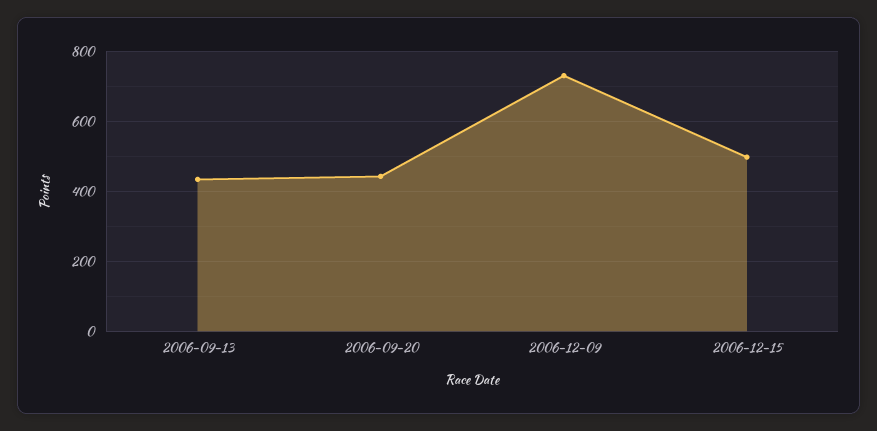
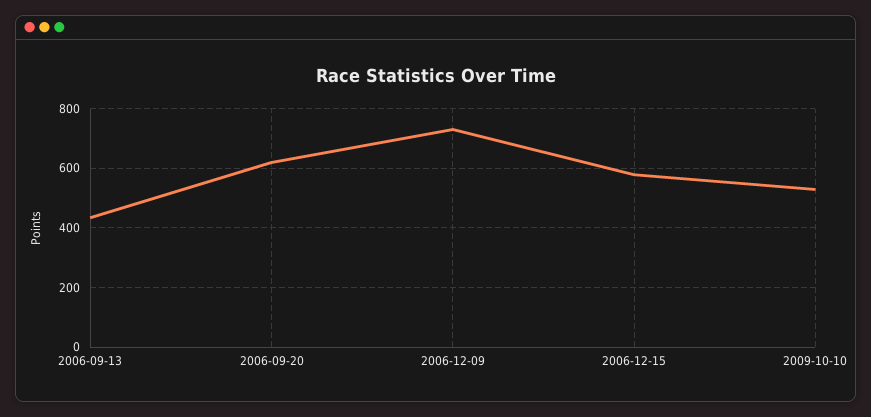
2006-09-20: 440 -> 625
2006-12-15: 500 -> 575
2009-10-10: none -> 525

